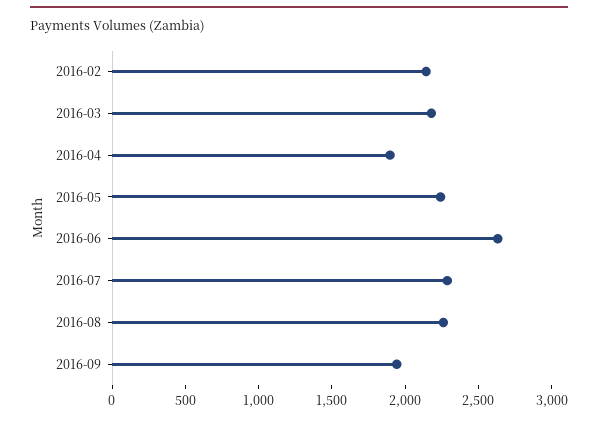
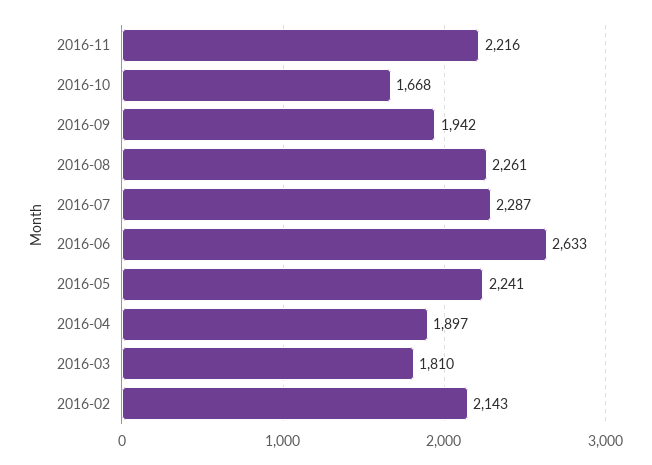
2016-03: 2200 -> 1810
2016-11: none -> 2216
2016-10: none -> 1668

